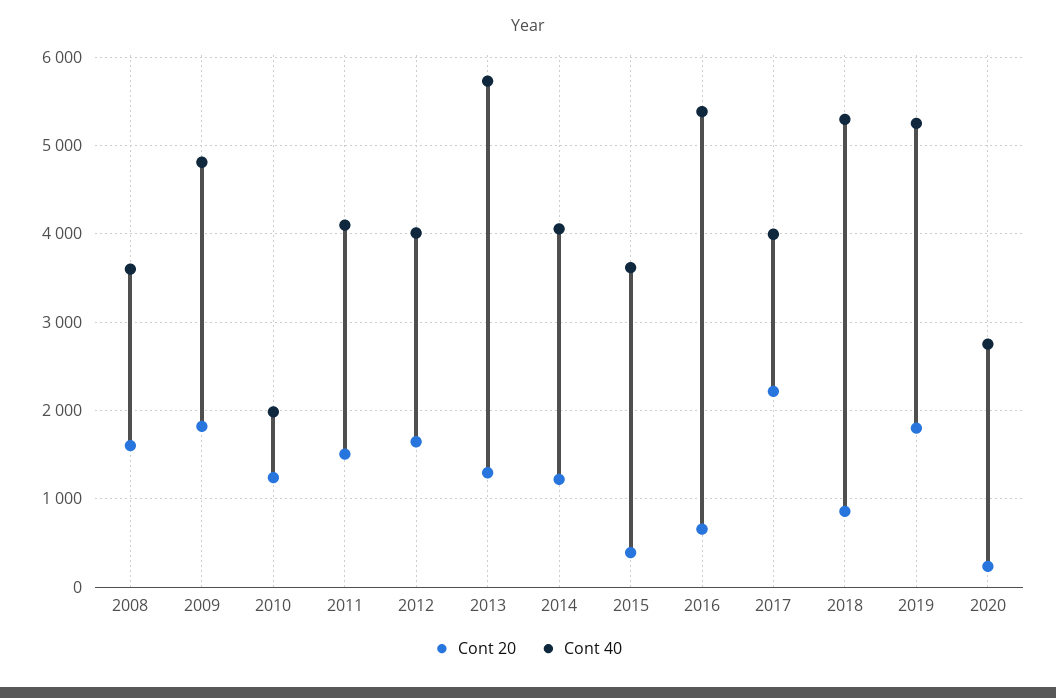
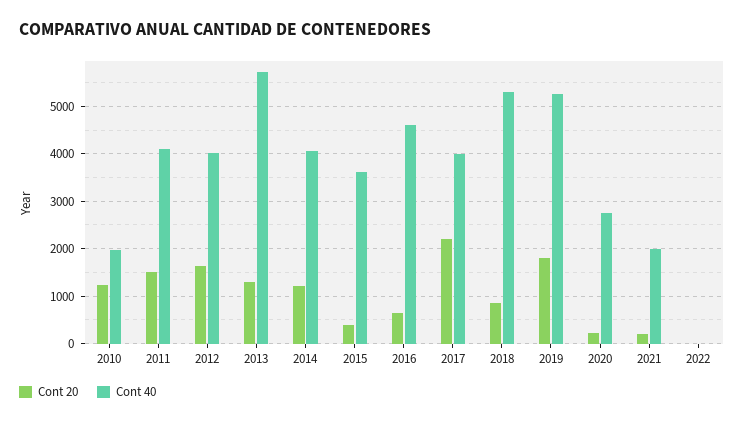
Cont 20, 2008: 1600 -> none
Cont 40, 2008: 3600 -> none
Cont 20, 2009: 1800 -> none
Cont 40, 2009: 4800 -> none
Cont 40, 2016: 5400 -> 4600
Cont 20, 2021: none -> 200
Cont 40, 2021: none -> 2000
Cont 20, 2022: none -> 0
Cont 40, 2022: none -> 0

